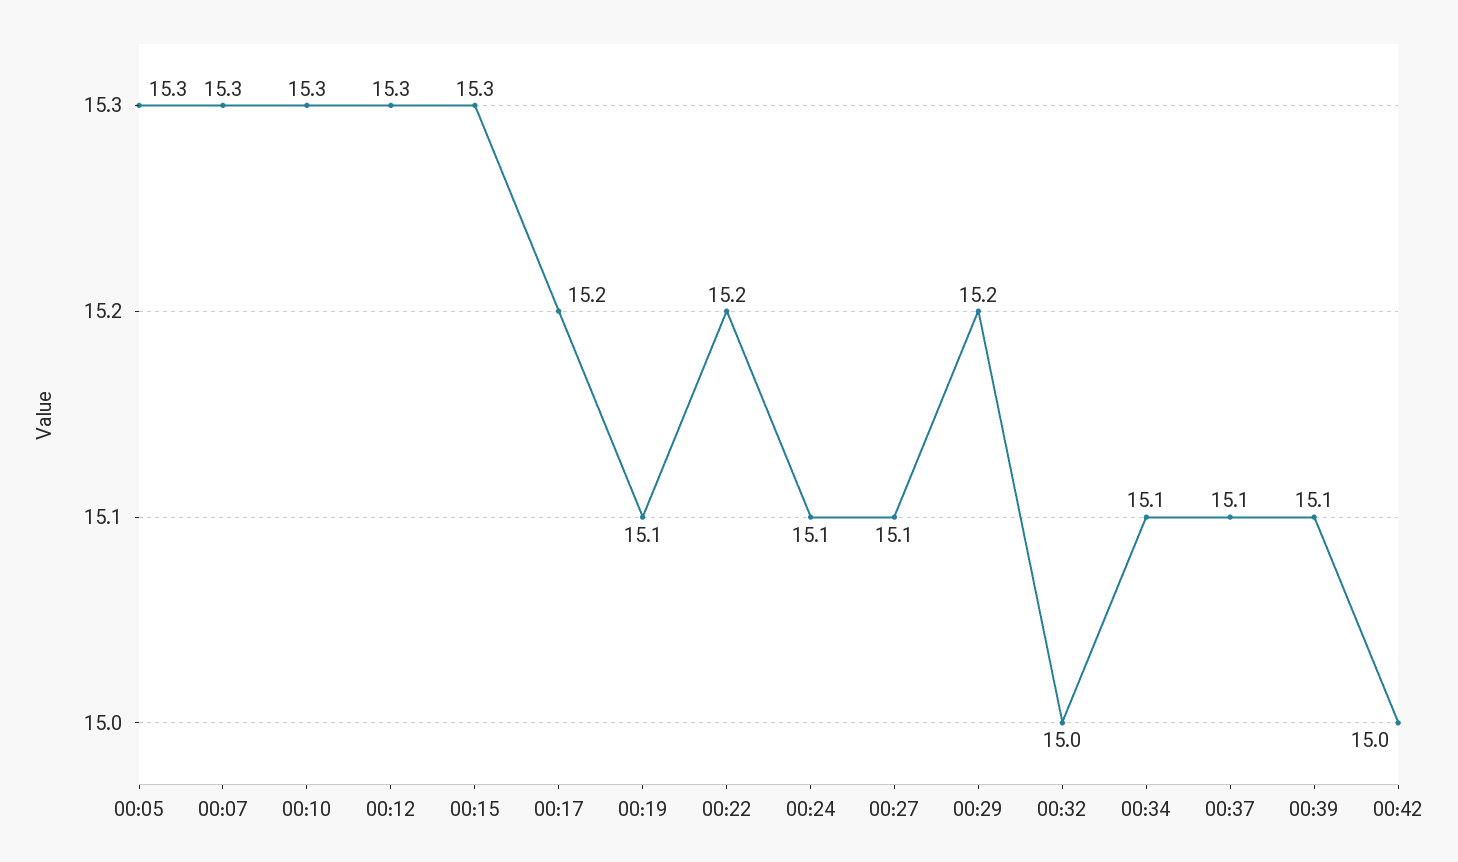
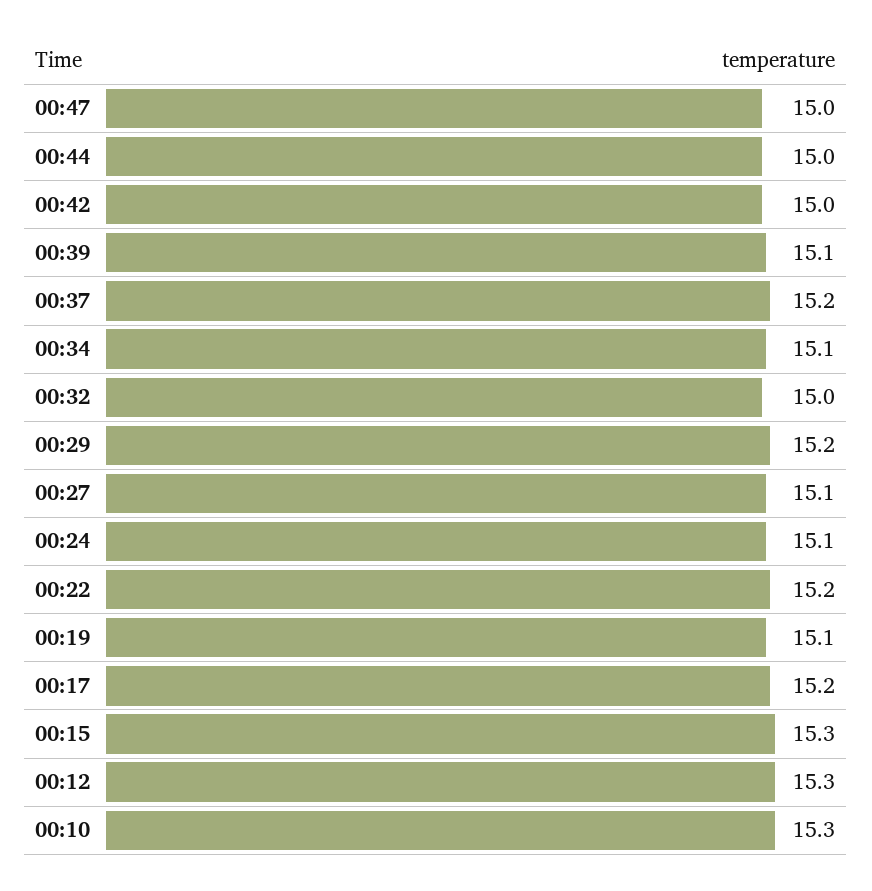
00:05: 15.3 -> none
00:07: 15.3 -> none
00:37: 15.1 -> 15.2
00:47: none -> 15
00:44: none -> 15

